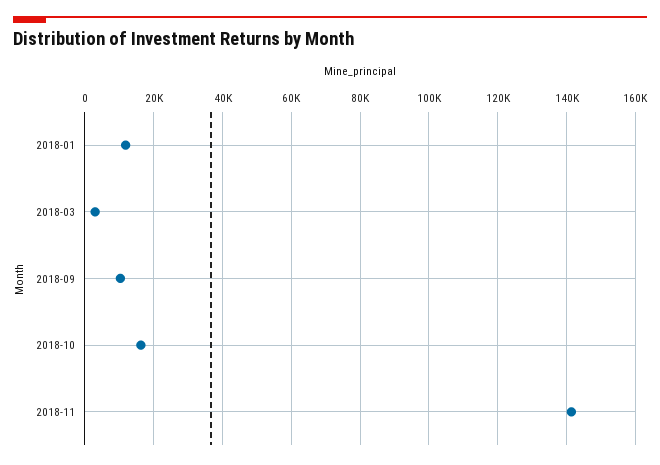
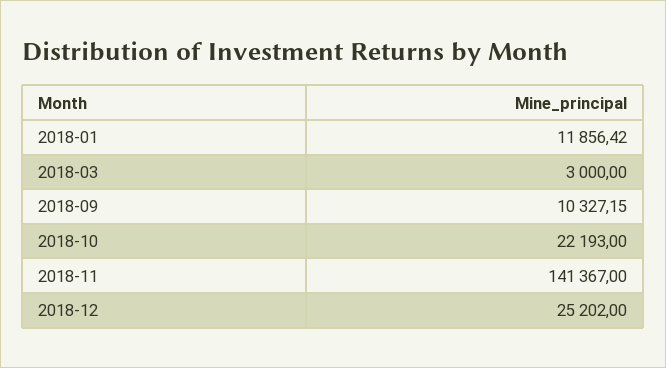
2018-10: 16000 -> 22193
2018-12: none -> 25202

